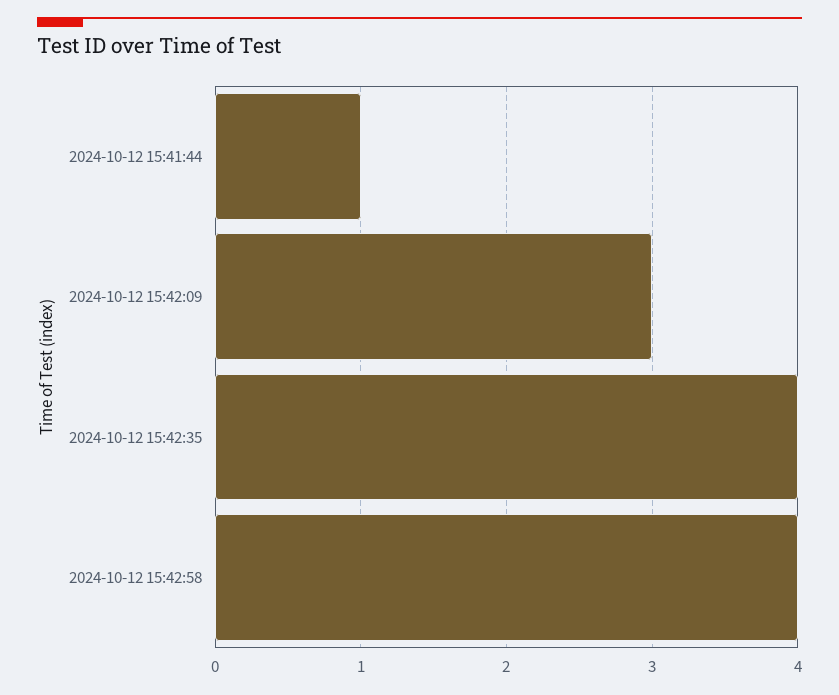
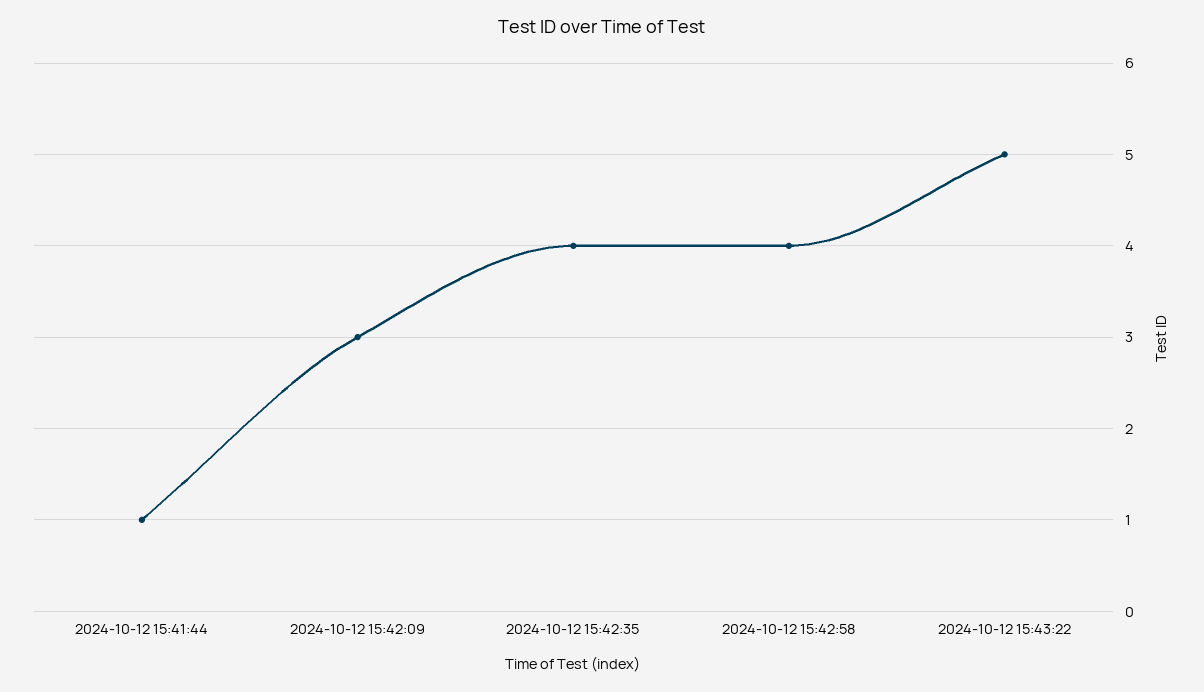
2024-10-12 15:43:22: none -> 5

